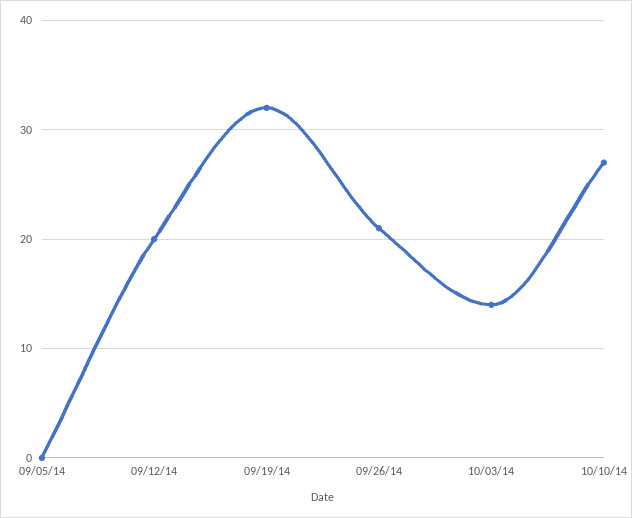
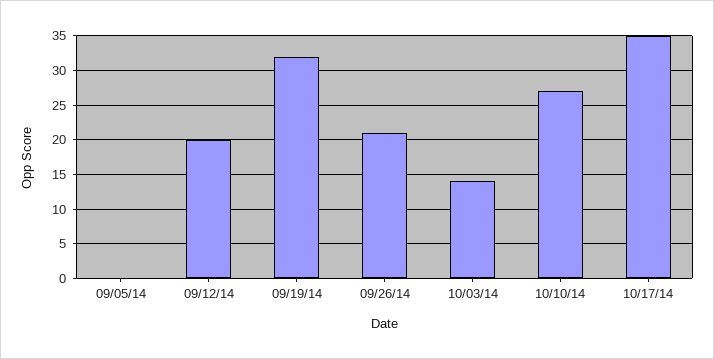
10/17/14: none -> 35

